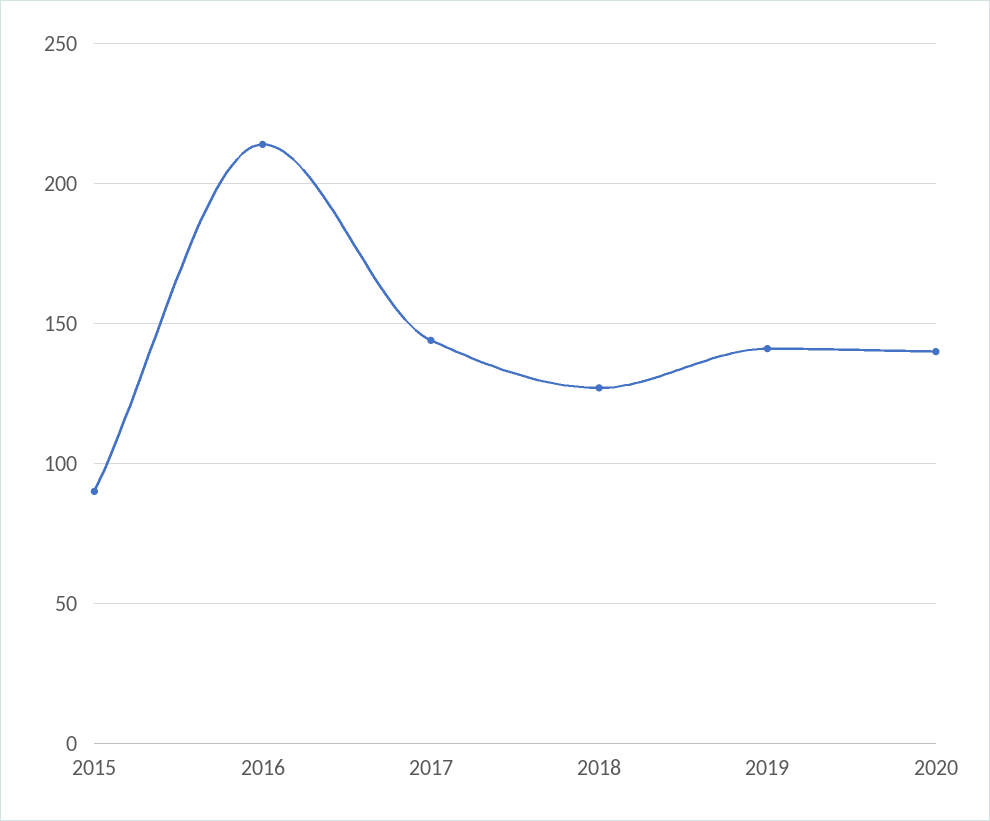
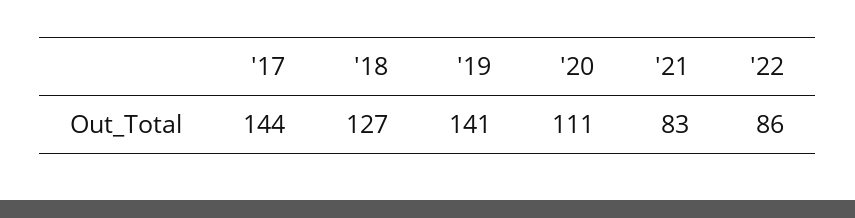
2015: 90 -> none
2016: 215 -> none
2020: 140 -> 111
'21: none -> 83
'22: none -> 86

